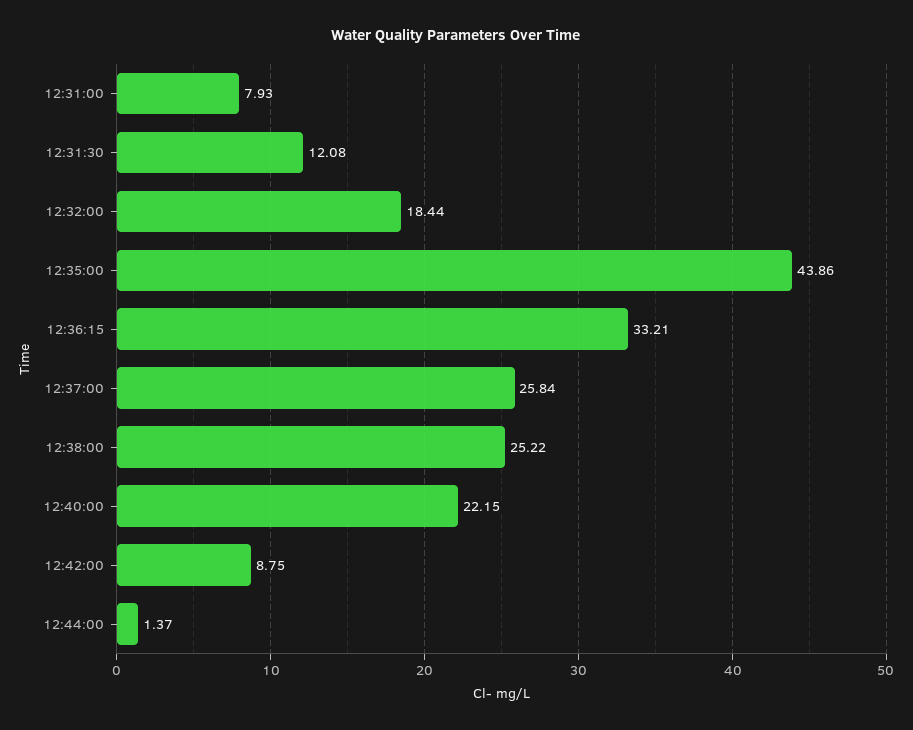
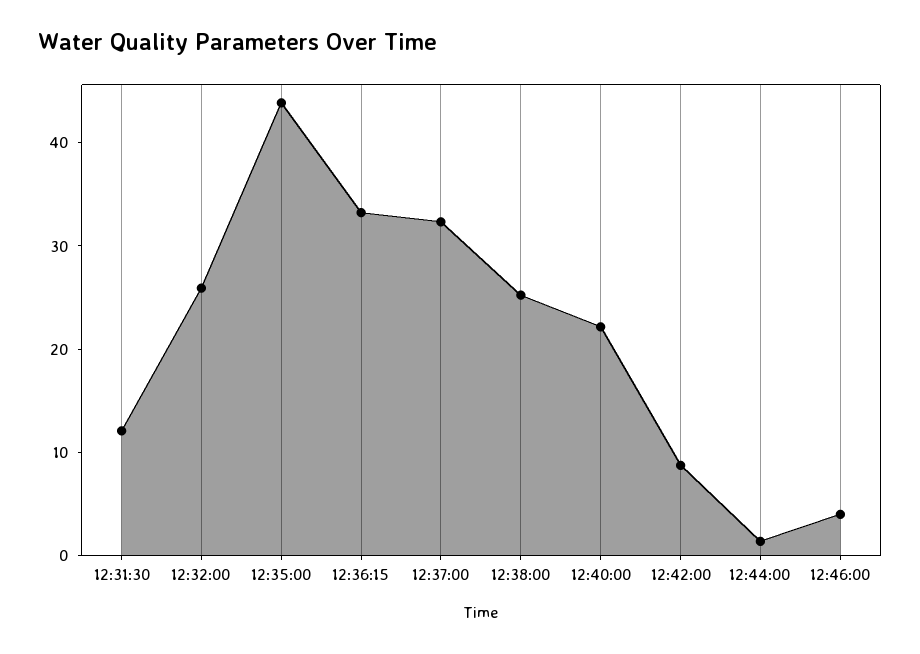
12:31:00: 7.93 -> none
12:32:00: 18.44 -> 26
12:37:00: 25.84 -> 32
12:46:00: none -> 4

